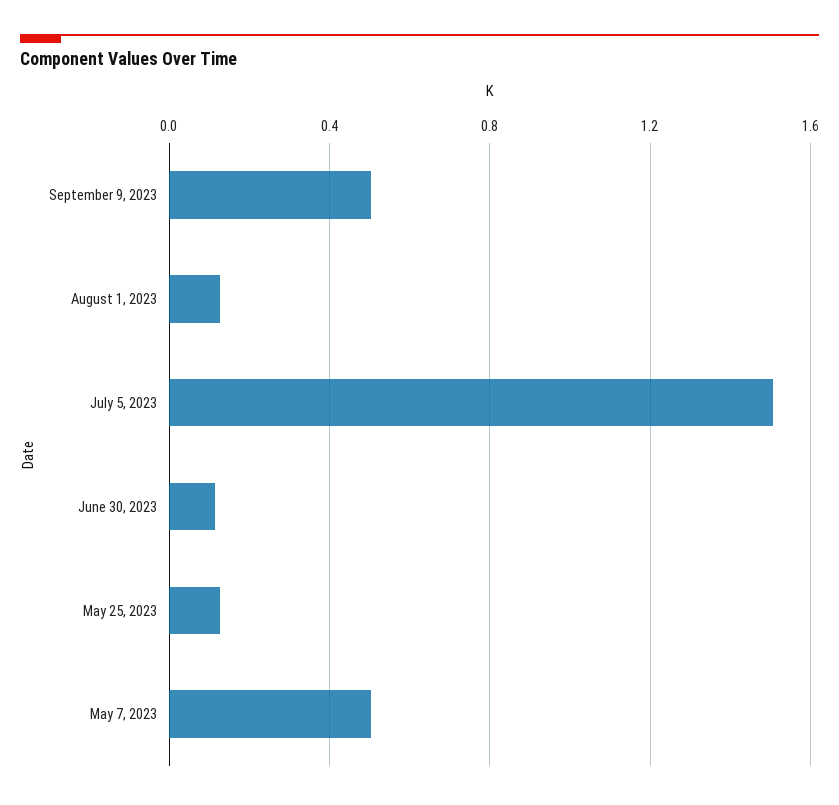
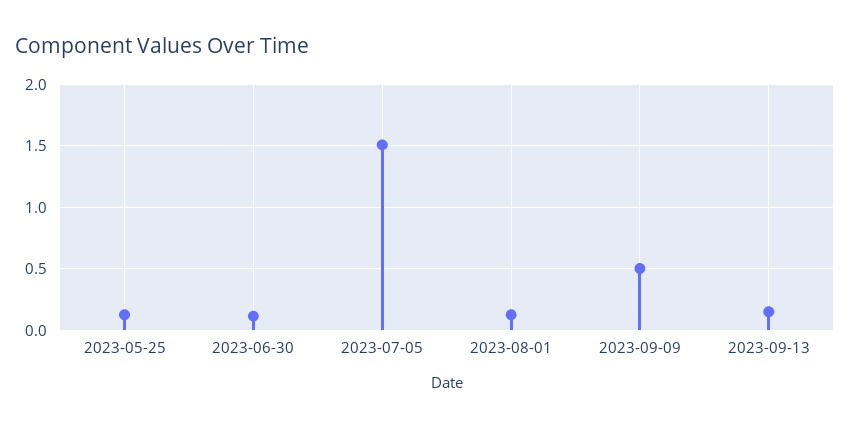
May 7, 2023: 0.5 -> none
2023-09-13: none -> 0.15

